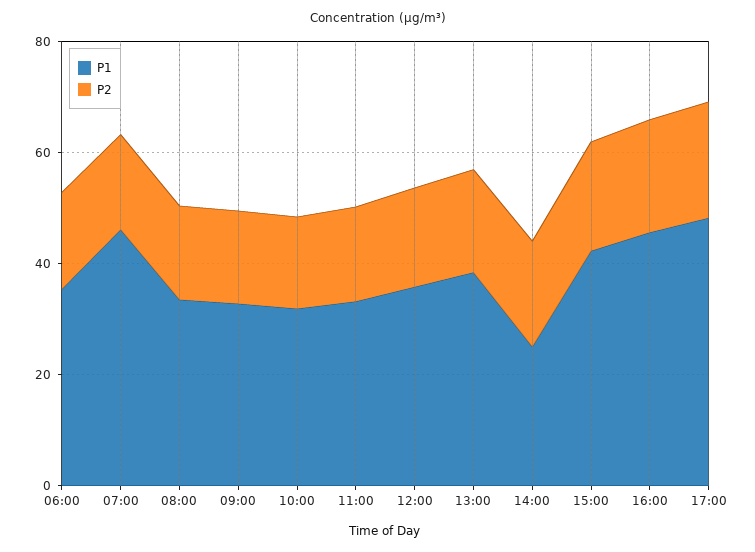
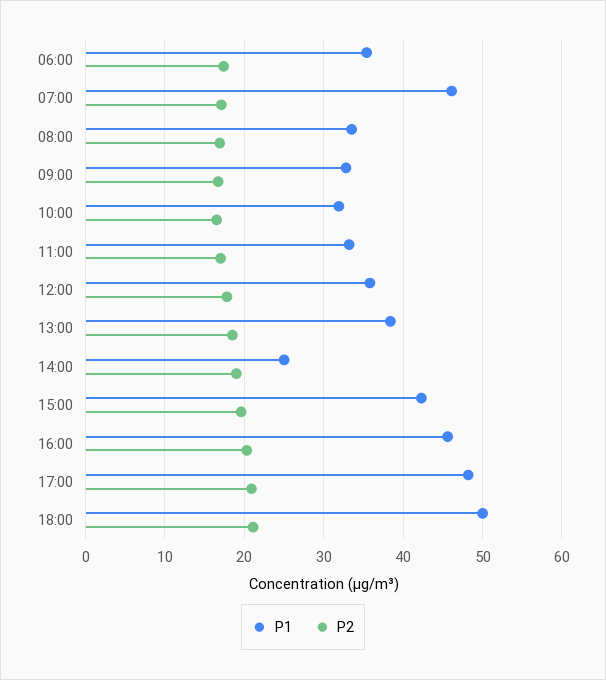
P1, 18:00: none -> 50
P2, 18:00: none -> 21

